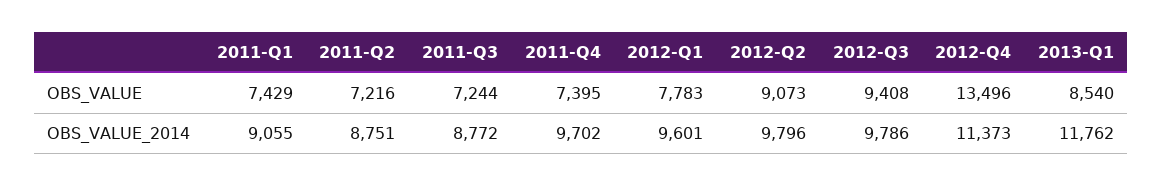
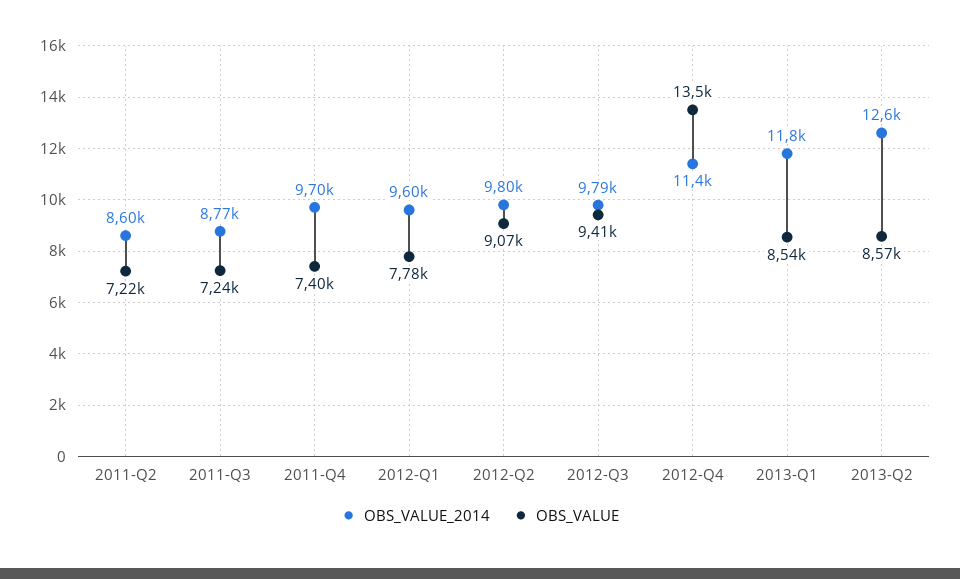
OBS_VALUE, 2011-Q1: 7429 -> none
OBS_VALUE_2014, 2011-Q1: 9055 -> none
OBS_VALUE_2014, 2011-Q2: 8751 -> 8600
OBS_VALUE_2014, 2013-Q2: none -> 12600
OBS_VALUE, 2013-Q2: none -> 8570

